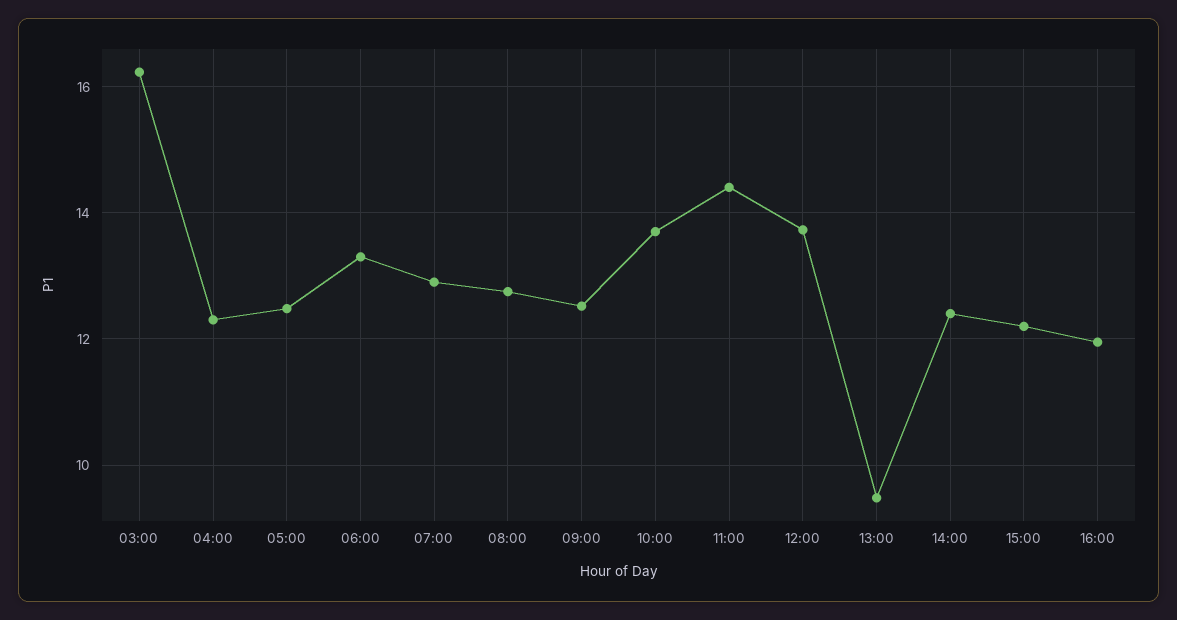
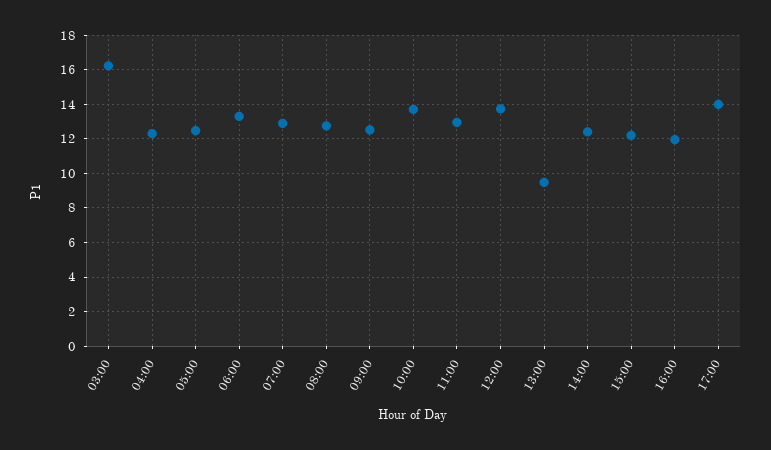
11:00: 14.4 -> 13
17:00: none -> 14

